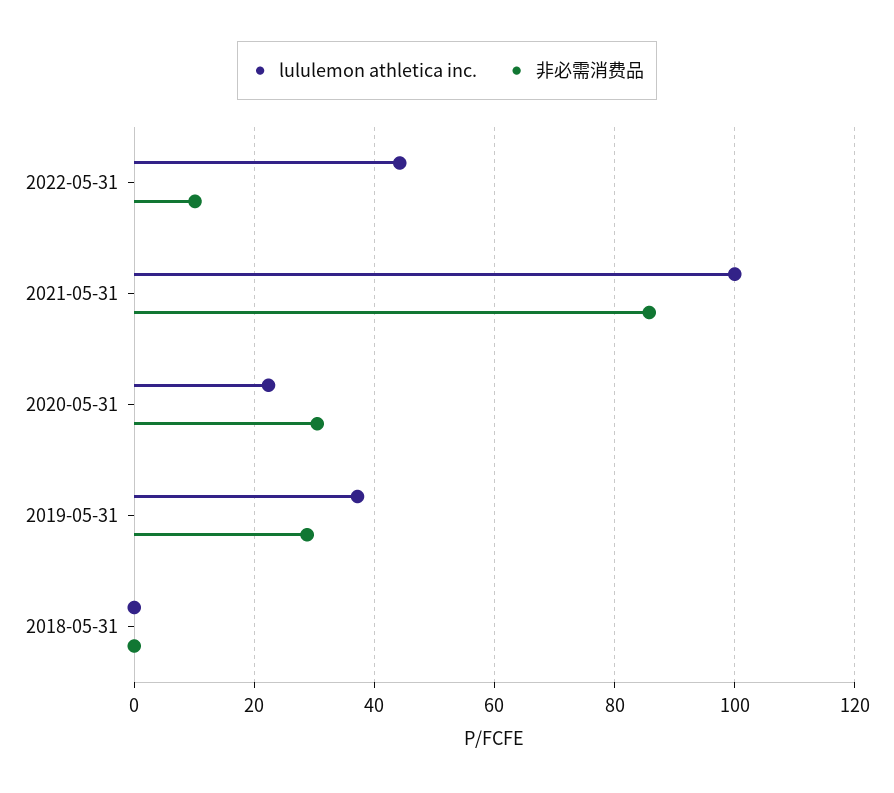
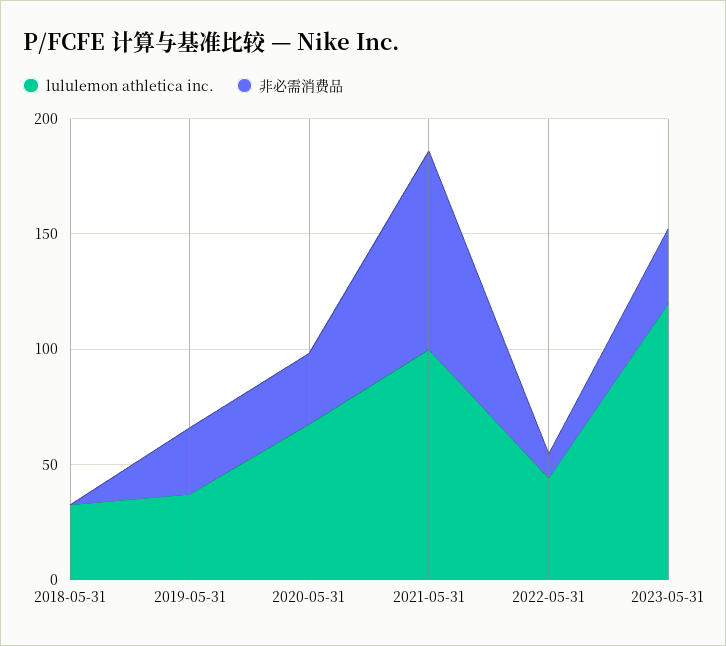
lululemon athletica inc., 2020-05-31: 22 -> 70
lululemon athletica inc., 2018-05-31: 0 -> 30
lululemon athletica inc., 2023-05-31: none -> 120
非必需消费品, 2023-05-31: none -> 30

